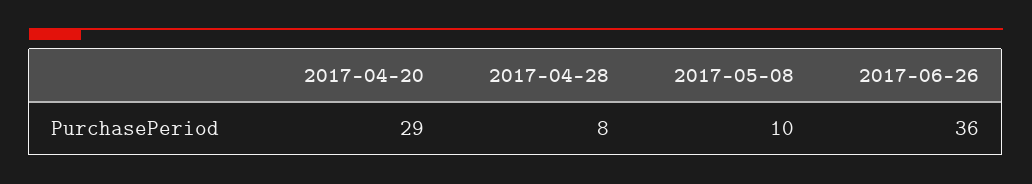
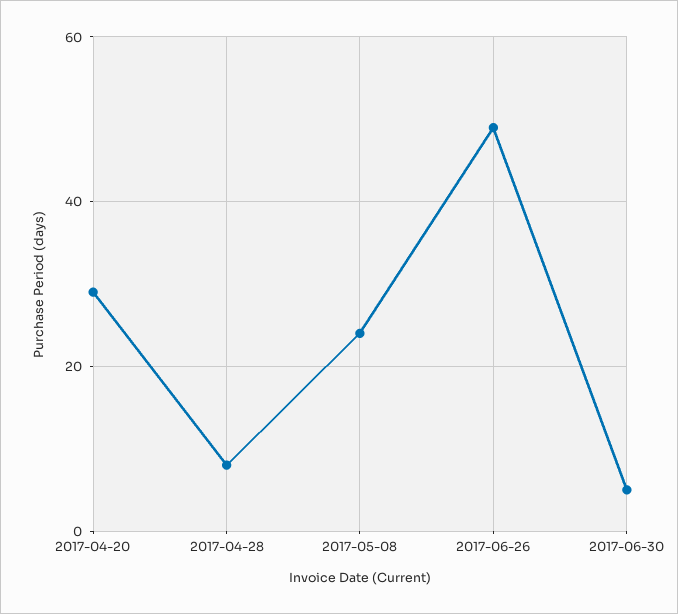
2017-05-08: 10 -> 25
2017-06-26: 36 -> 50
2017-06-30: none -> 5

